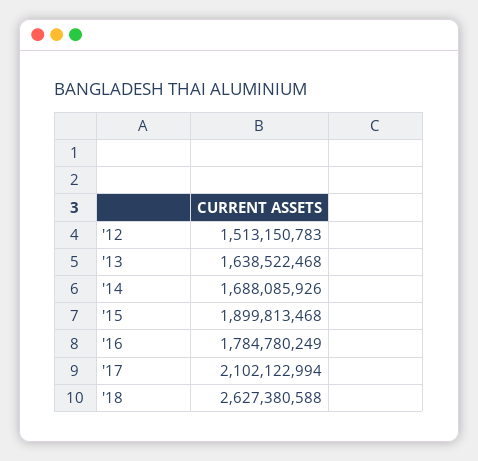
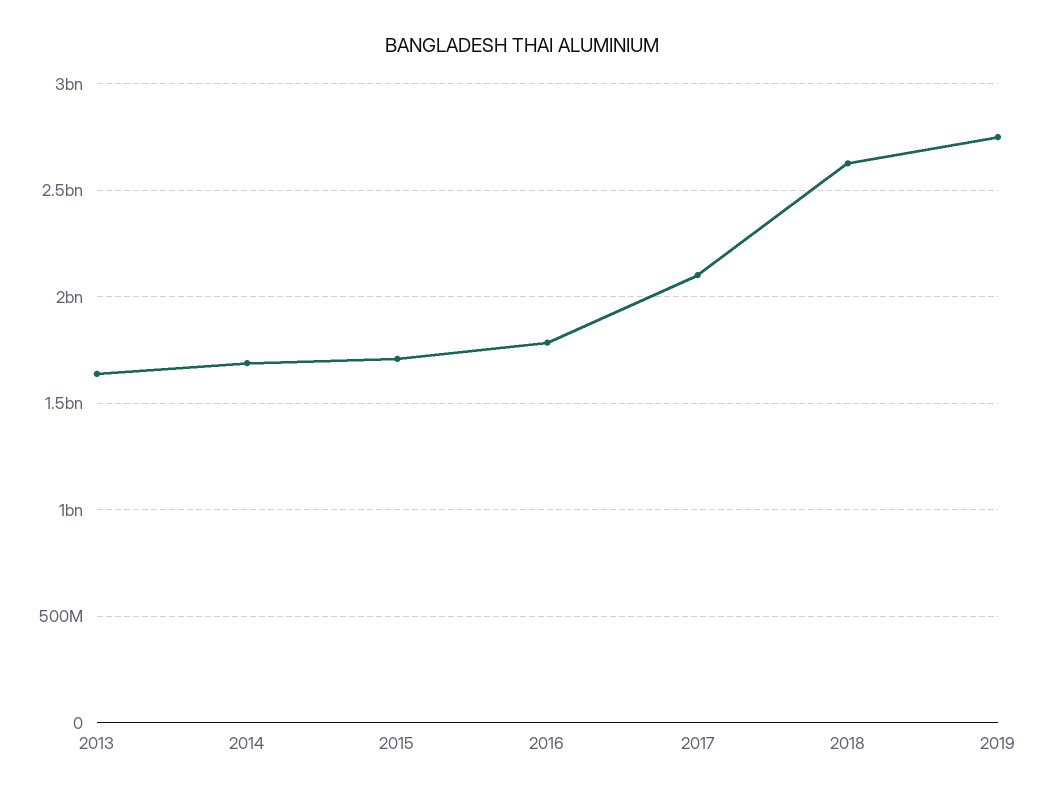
'12: 1513150783 -> none
'15: 1899813468 -> 1700000000
2019: none -> 2750000000

